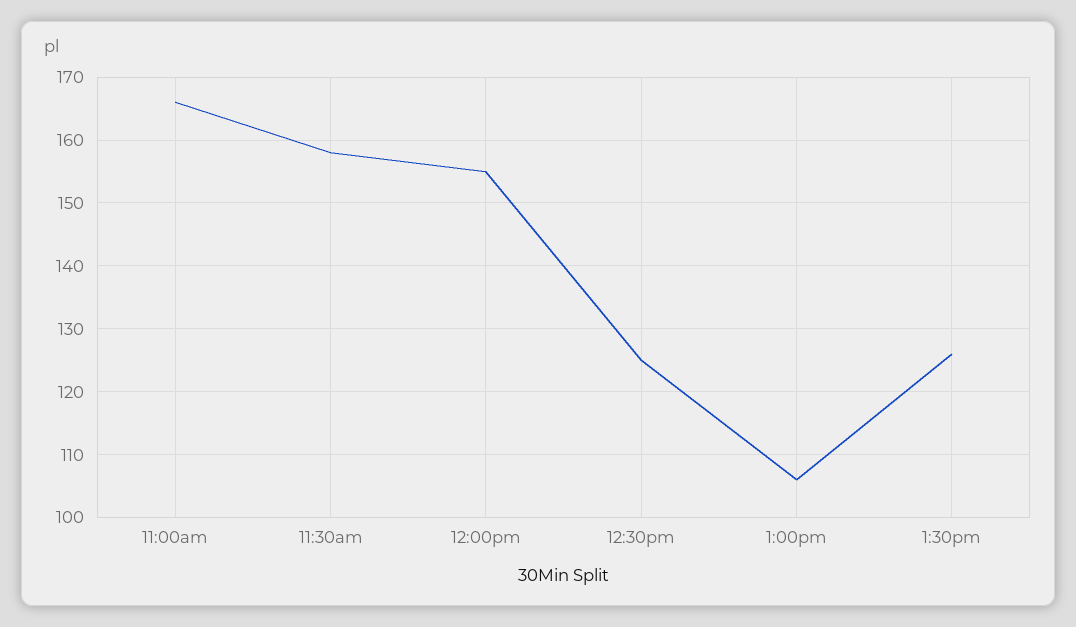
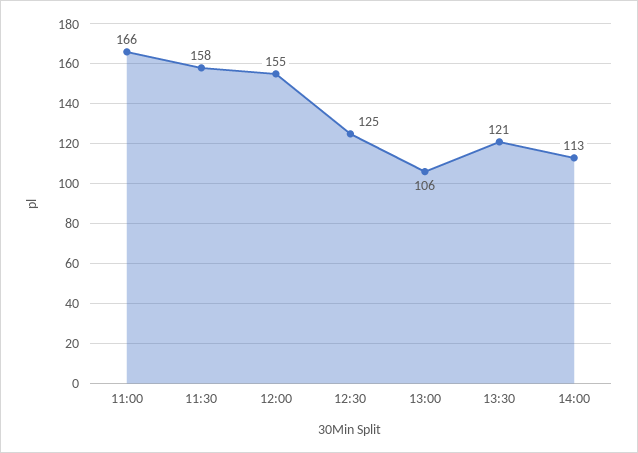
1:30pm: 126 -> 121
14:00: none -> 113

